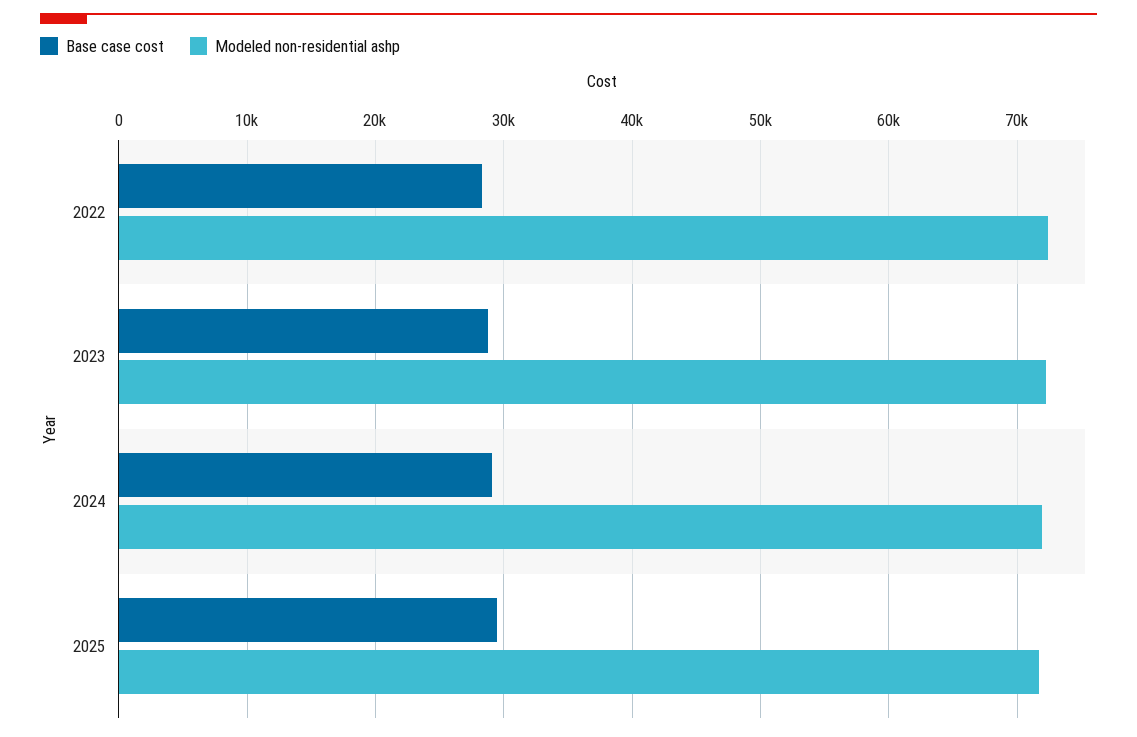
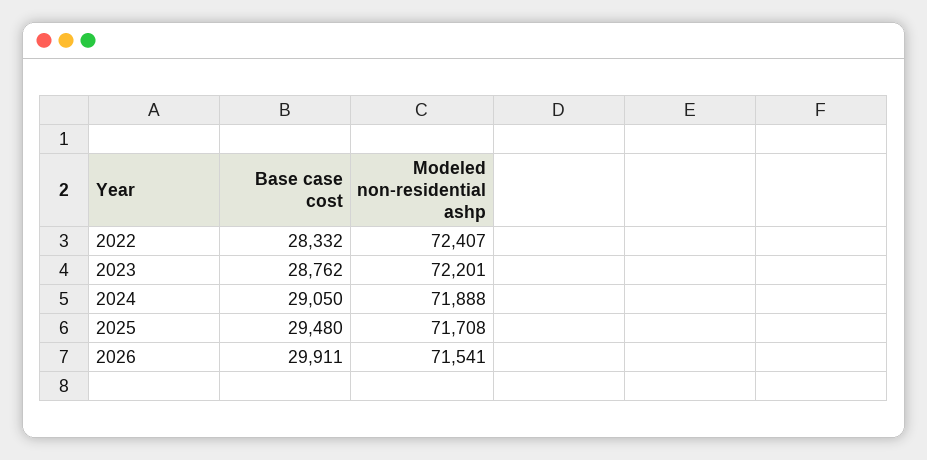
Base case cost, 2026: none -> 29911
Modeled non-residential ashp, 2026: none -> 71541

